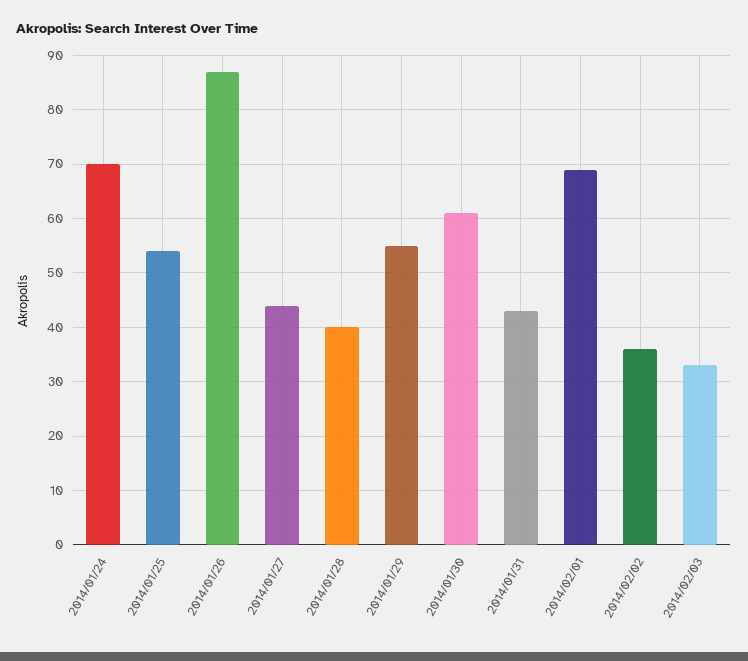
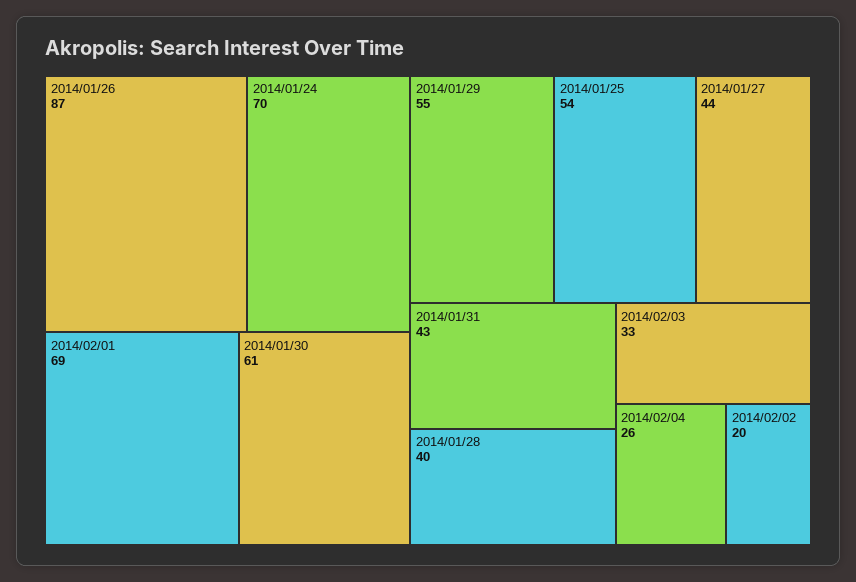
2014/02/02: 35 -> 20
2014/02/04: none -> 26

